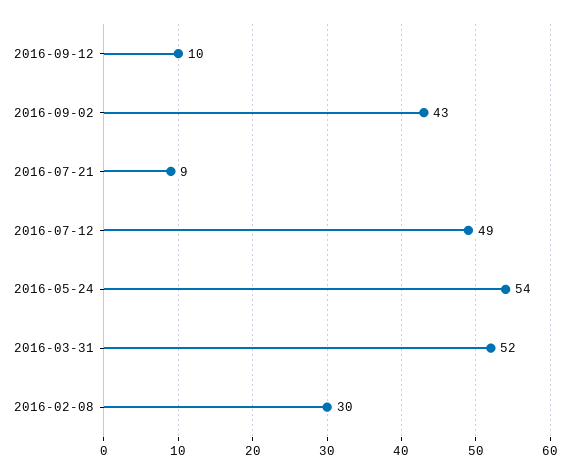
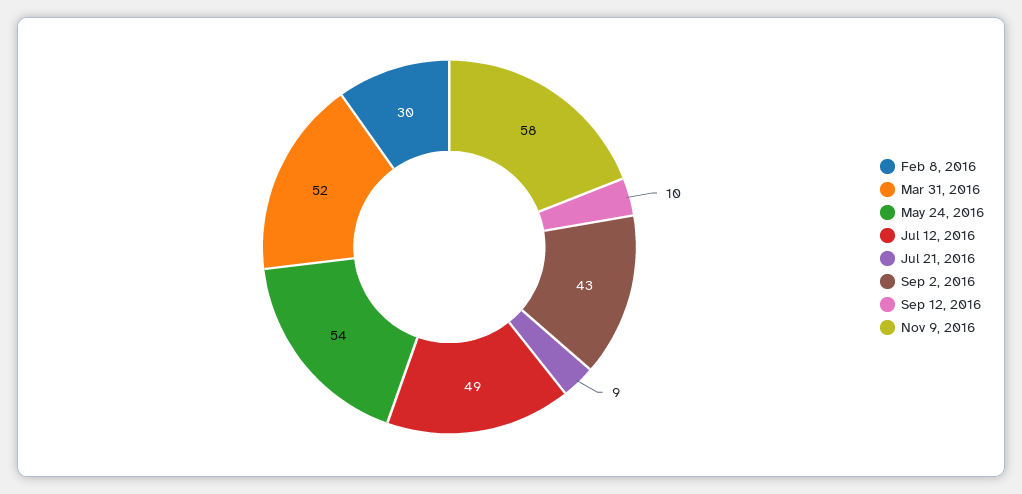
Nov 9, 2016: none -> 58

